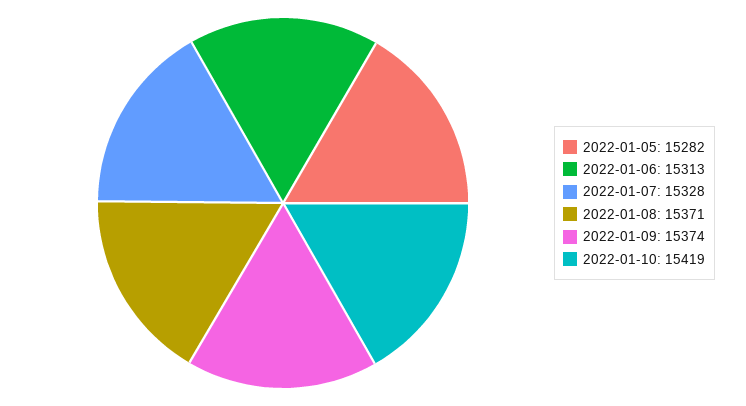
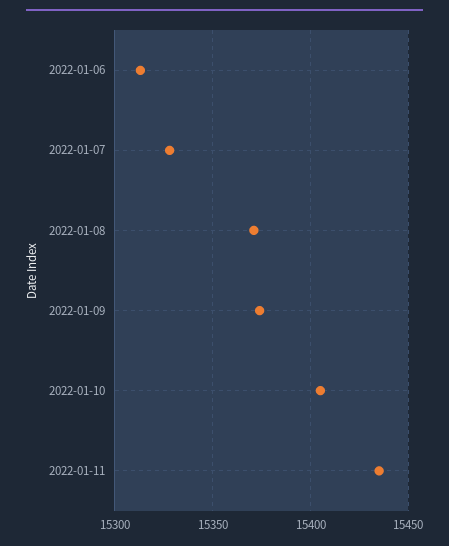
2022-01-05: 15282 -> none
2022-01-10: 15419 -> 15405
2022-01-11: none -> 15435

